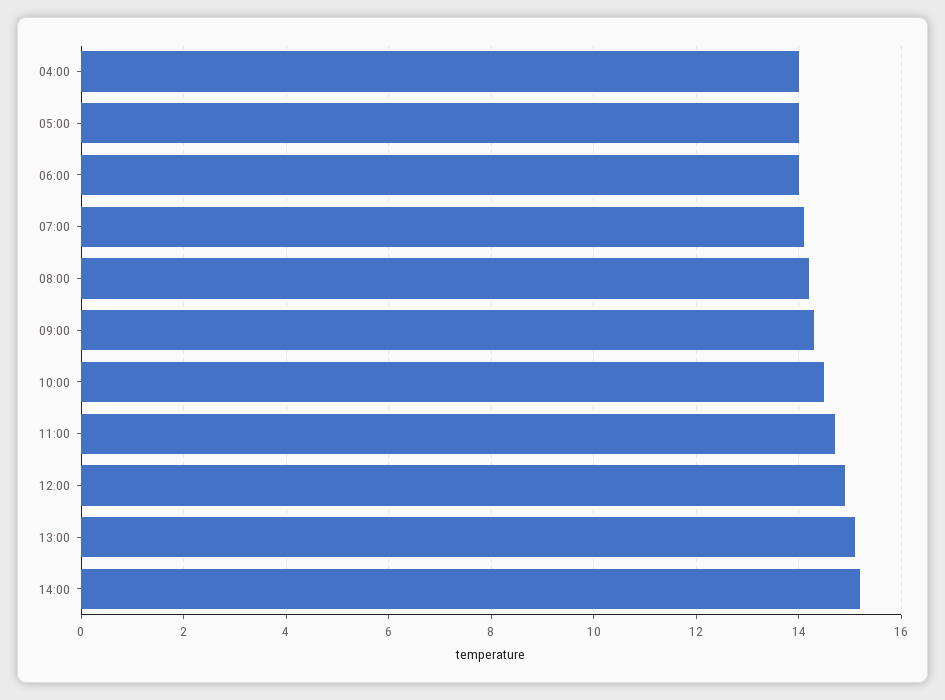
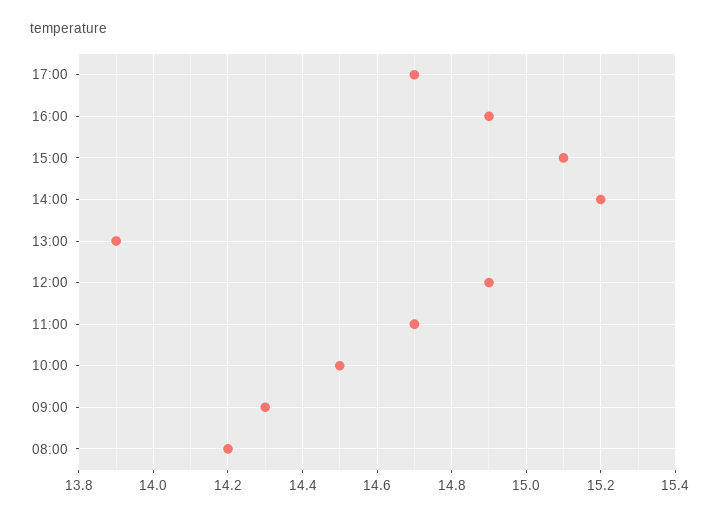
04:00: 14 -> none
05:00: 14 -> none
06:00: 14 -> none
07:00: 14 -> none
13:00: 15 -> 13.9
17:00: none -> 14.7
16:00: none -> 14.9
15:00: none -> 15.1

